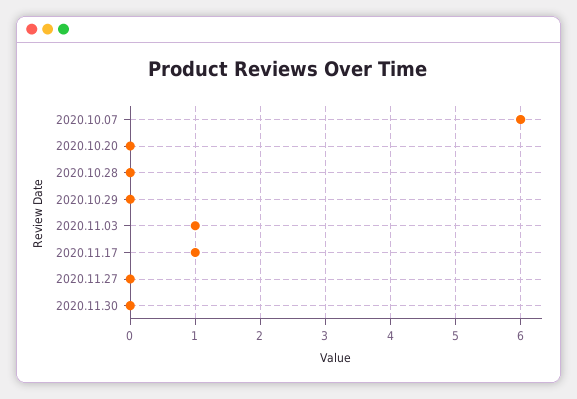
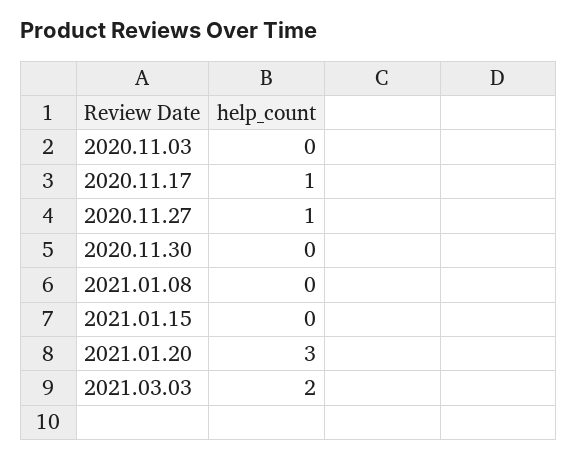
2020.10.07: 6 -> none
2020.10.20: 0 -> none
2020.10.28: 0 -> none
2020.10.29: 0 -> none
2020.11.03: 1 -> 0
2020.11.27: 0 -> 1
2021.01.08: none -> 0
2021.01.15: none -> 0
2021.01.20: none -> 3
2021.03.03: none -> 2

